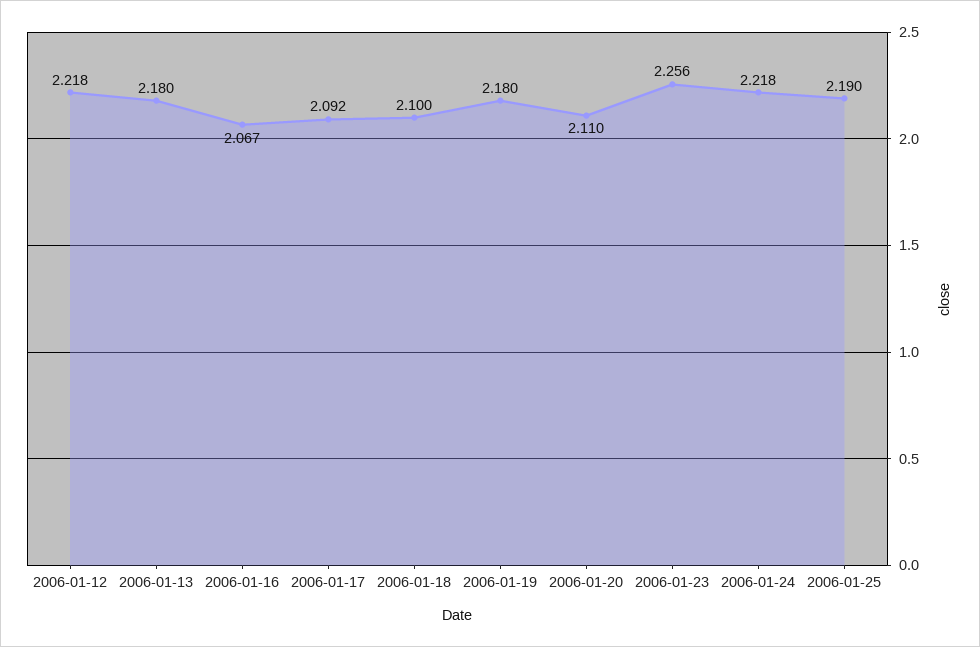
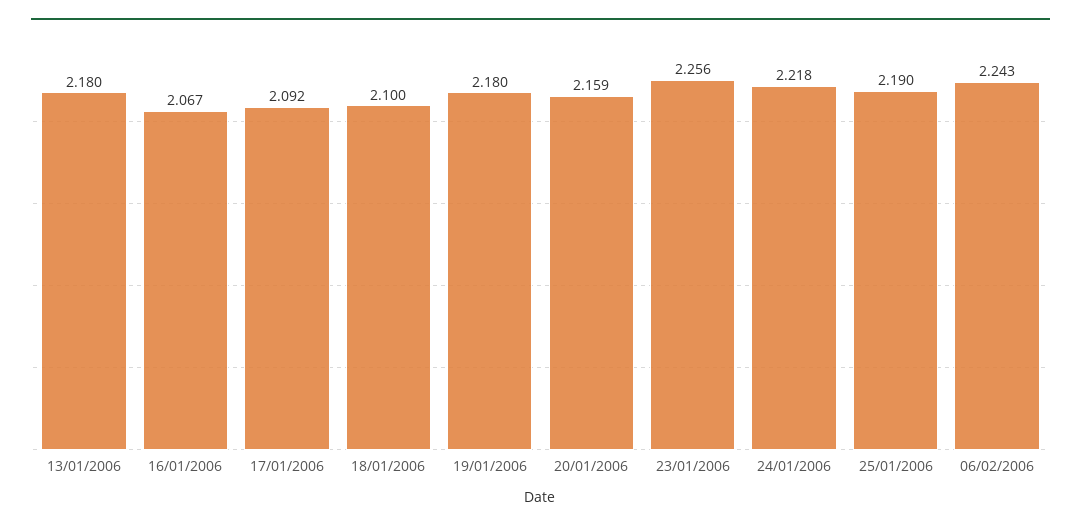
2006-01-12: 2.218 -> none
2006-01-20: 2.11 -> 2.159
06/02/2006: none -> 2.243

